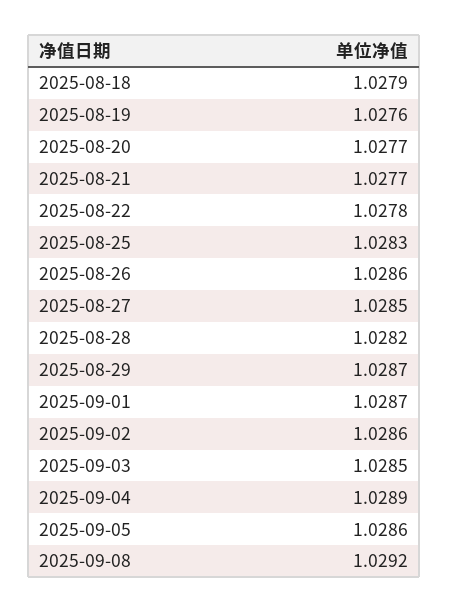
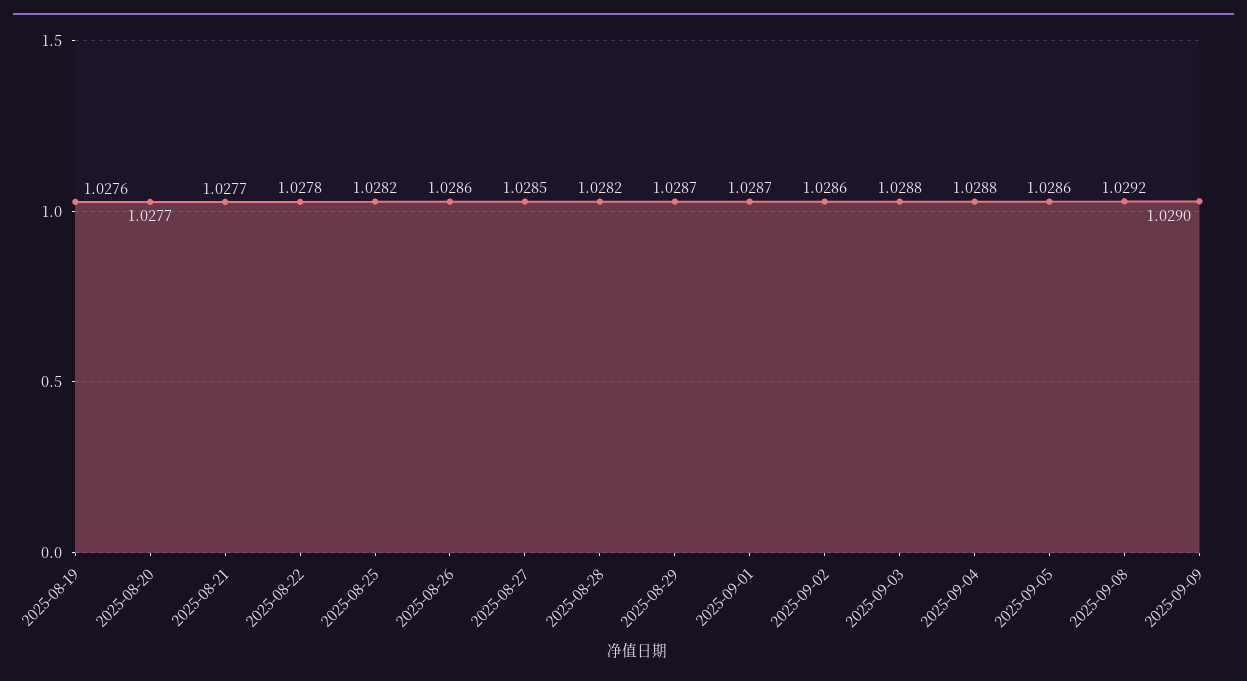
2025-08-18: 1.0279 -> none
2025-08-25: 1.0283 -> 1.0282
2025-09-03: 1.0285 -> 1.0288
2025-09-04: 1.0289 -> 1.0288
2025-09-09: none -> 1.029

